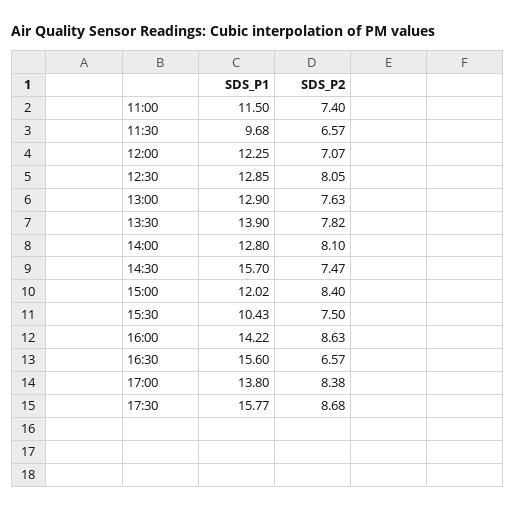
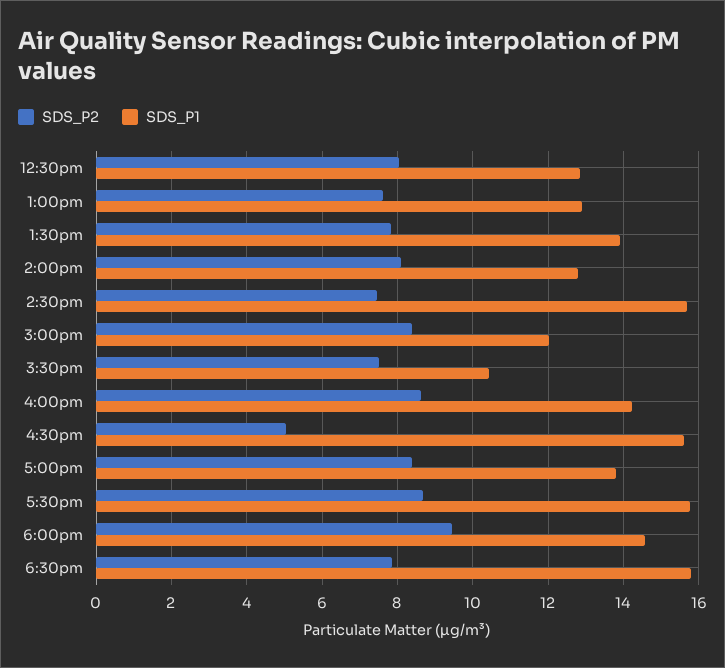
SDS_P1, 11:00: 11.5 -> none
SDS_P2, 11:00: 7.4 -> none
SDS_P1, 11:30: 9.68 -> none
SDS_P2, 11:30: 6.57 -> none
SDS_P1, 12:00: 12.25 -> none
SDS_P2, 12:00: 7.07 -> none
SDS_P2, 16:30: 6.57 -> 5
SDS_P2, 6:00pm: none -> 9.4
SDS_P1, 6:00pm: none -> 14.6
SDS_P2, 6:30pm: none -> 7.8
SDS_P1, 6:30pm: none -> 15.8

